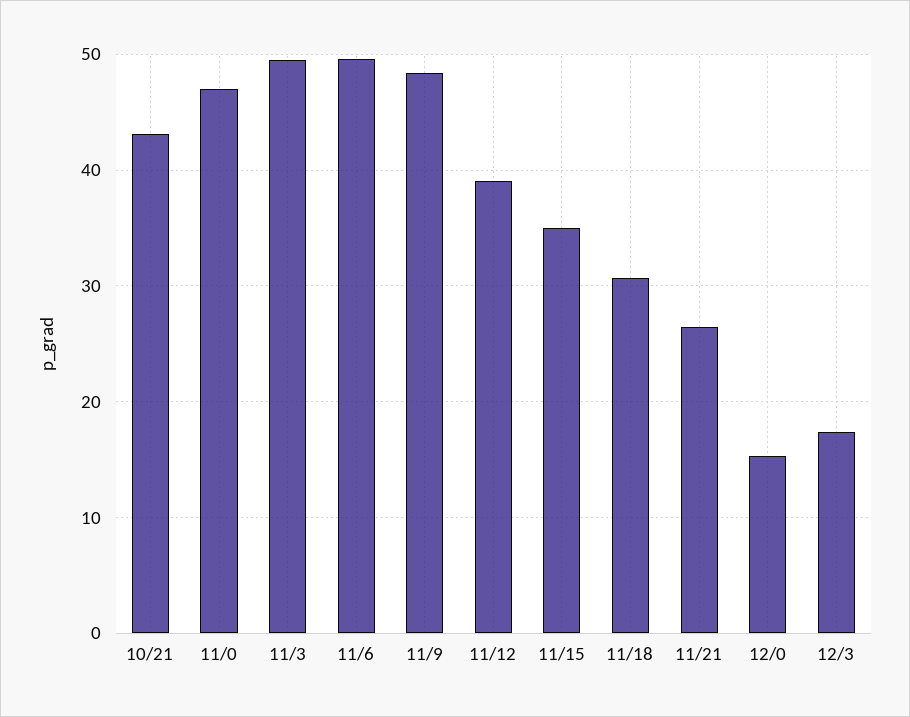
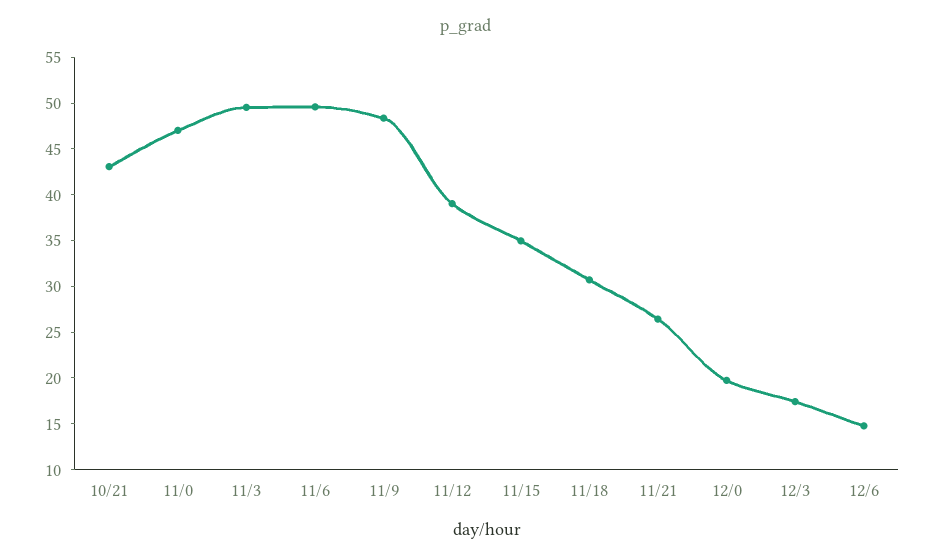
12/0: 15 -> 20
12/6: none -> 15

